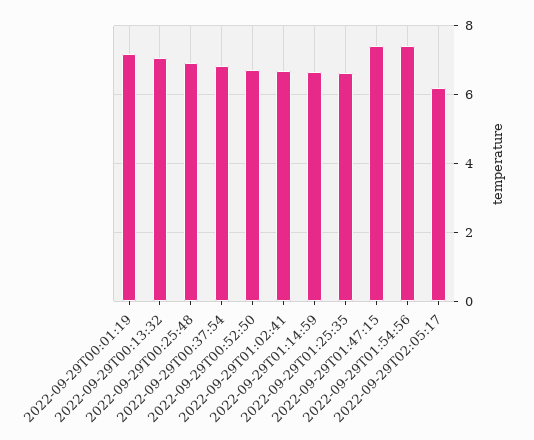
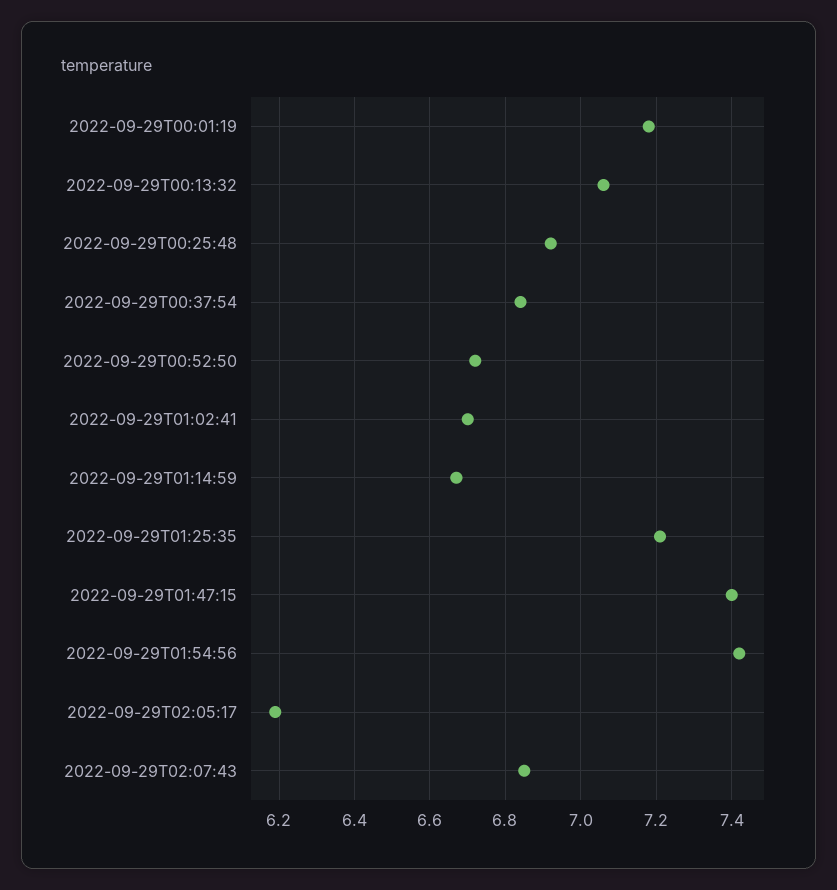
2022-09-29T01:25:35: 6.6 -> 7.2
2022-09-29T02:07:43: none -> 6.85

